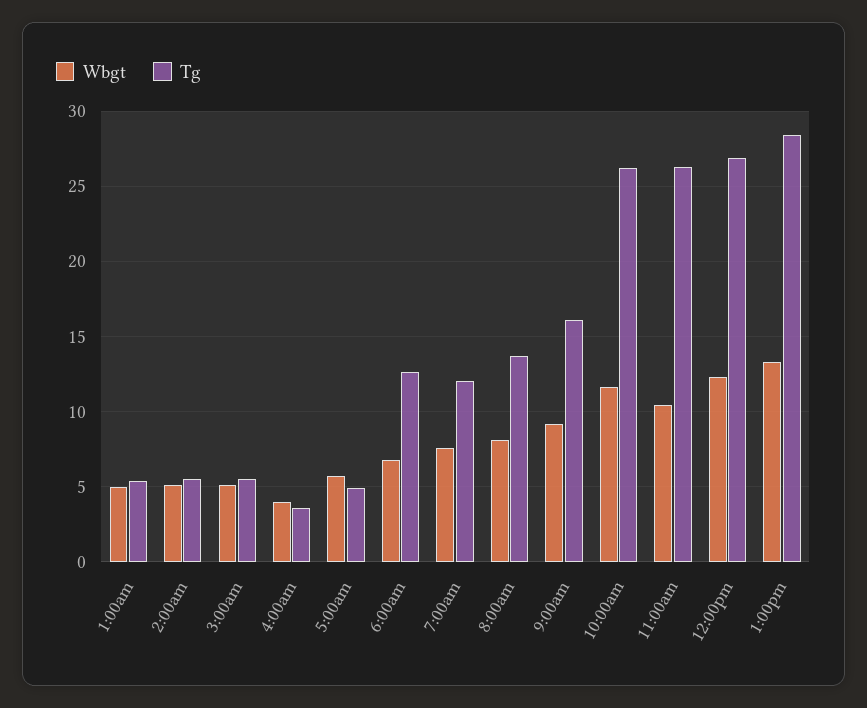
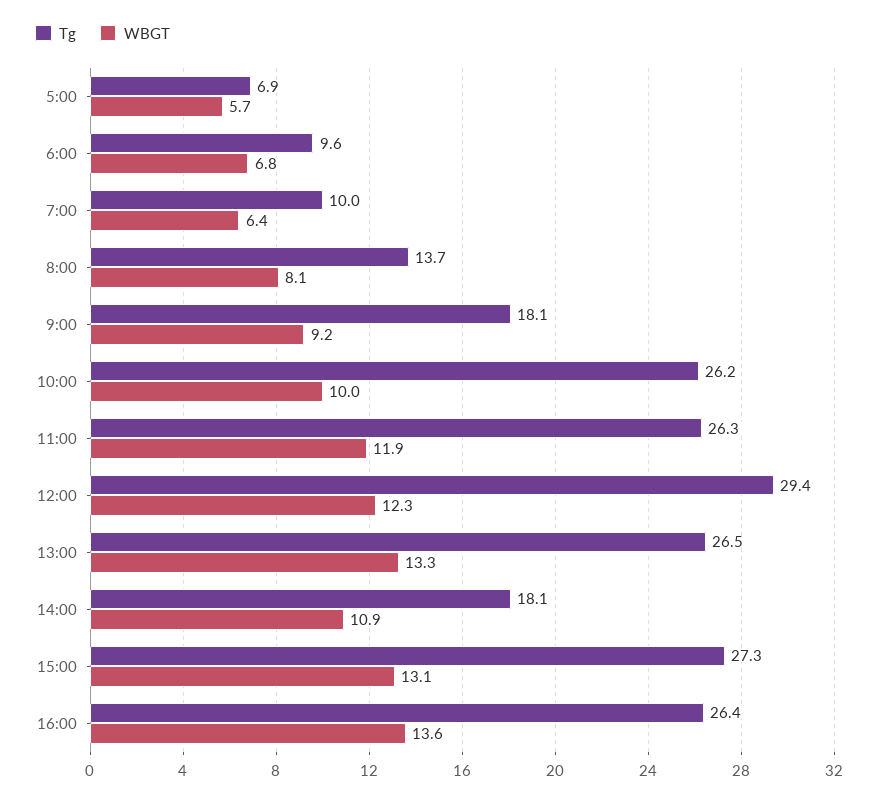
Wbgt, 1:00am: 5 -> none
Tg, 1:00am: 5.5 -> none
Wbgt, 2:00am: 5 -> none
Tg, 2:00am: 5.5 -> none
Wbgt, 3:00am: 5 -> none
Tg, 3:00am: 5.5 -> none
Wbgt, 4:00am: 4 -> none
Tg, 4:00am: 3.5 -> none
Tg, 5:00am: 5 -> 6.9
Tg, 6:00am: 12.5 -> 9.6
Wbgt, 7:00am: 7.5 -> 6.4
Tg, 7:00am: 12 -> 10
Tg, 9:00am: 16 -> 18.1
Wbgt, 10:00am: 11.5 -> 10
Wbgt, 11:00am: 10.5 -> 11.9
Tg, 12:00pm: 27 -> 29.4
Tg, 1:00pm: 28.5 -> 26.5
Tg, 14:00: none -> 18.1
Wbgt, 14:00: none -> 10.9
Tg, 15:00: none -> 27.3
Wbgt, 15:00: none -> 13.1
Tg, 16:00: none -> 26.4
Wbgt, 16:00: none -> 13.6

